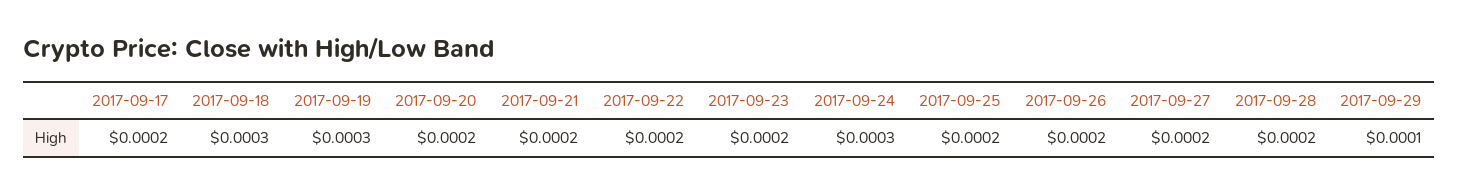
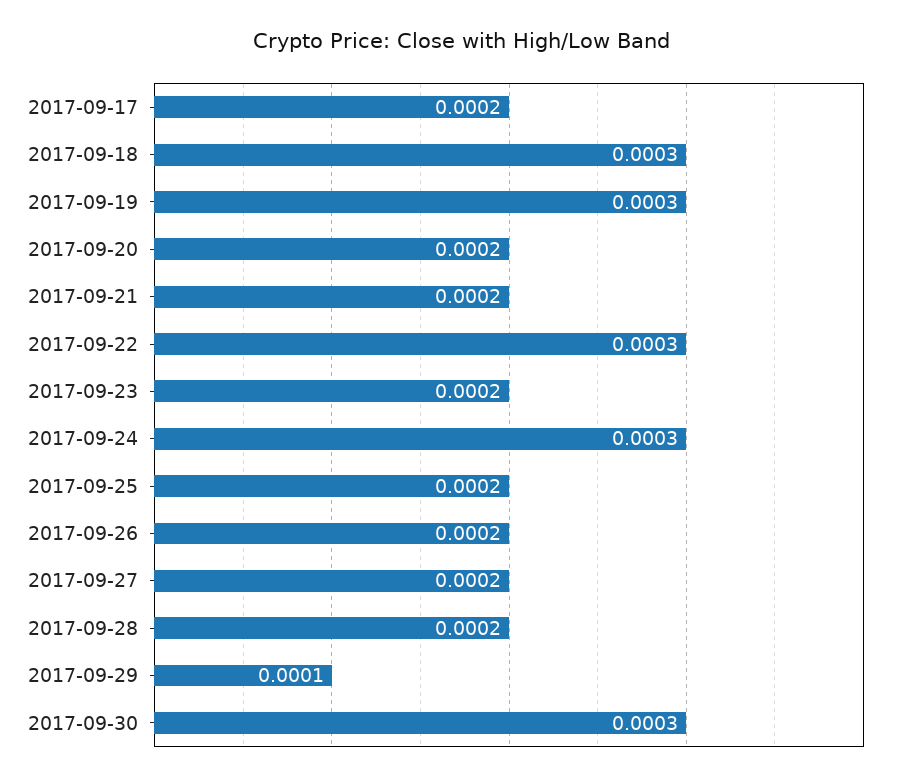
2017-09-22: 0.0002 -> 0.0003
2017-09-30: none -> 0.0003

